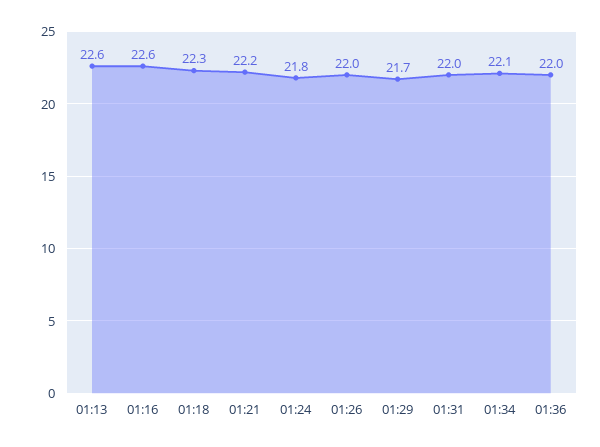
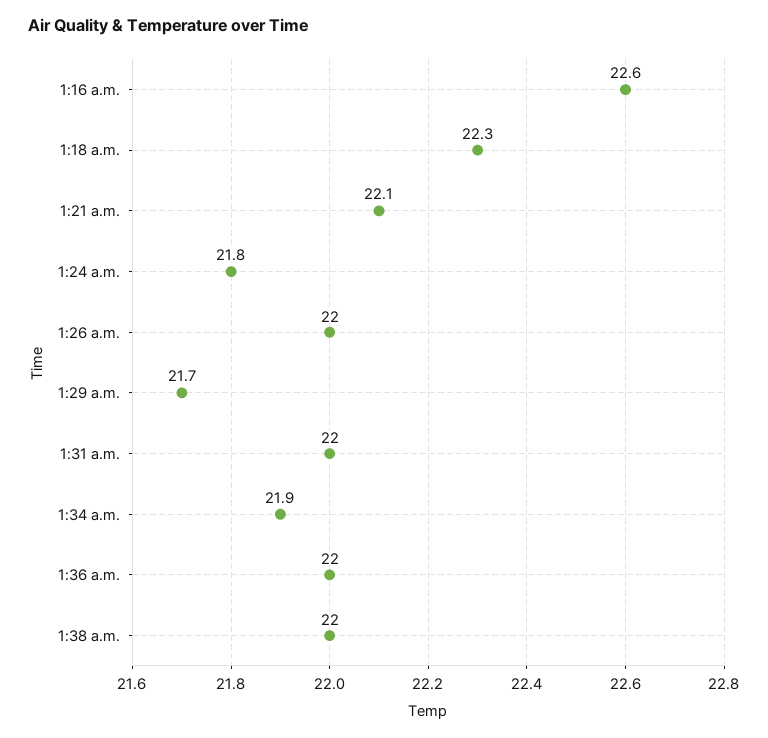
01:13: 22.6 -> none
01:21: 22.2 -> 22.1
01:34: 22.1 -> 21.9
1:38 a.m.: none -> 22

